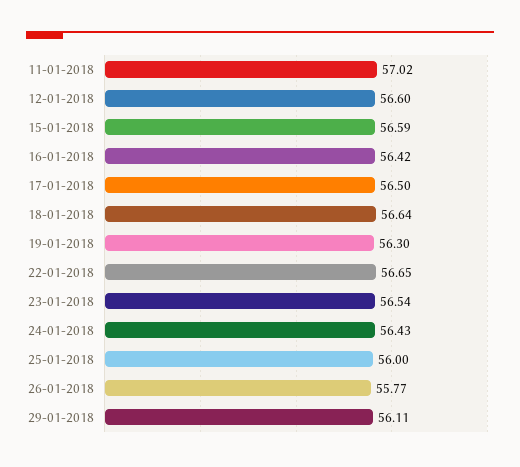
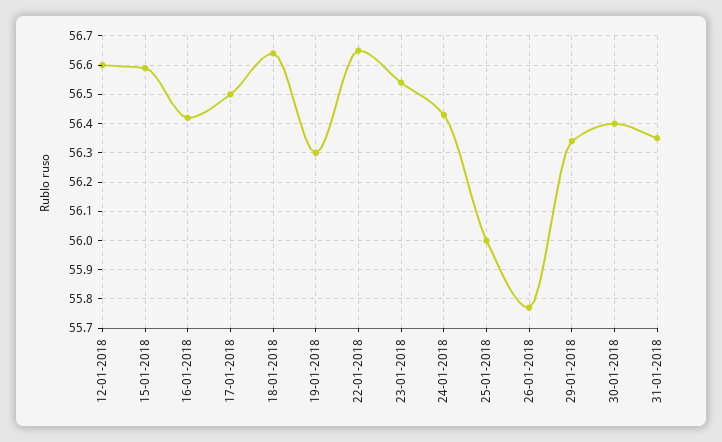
11-01-2018: 57.02 -> none
29-01-2018: 56.11 -> 56.35
30-01-2018: none -> 56.4
31-01-2018: none -> 56.35

